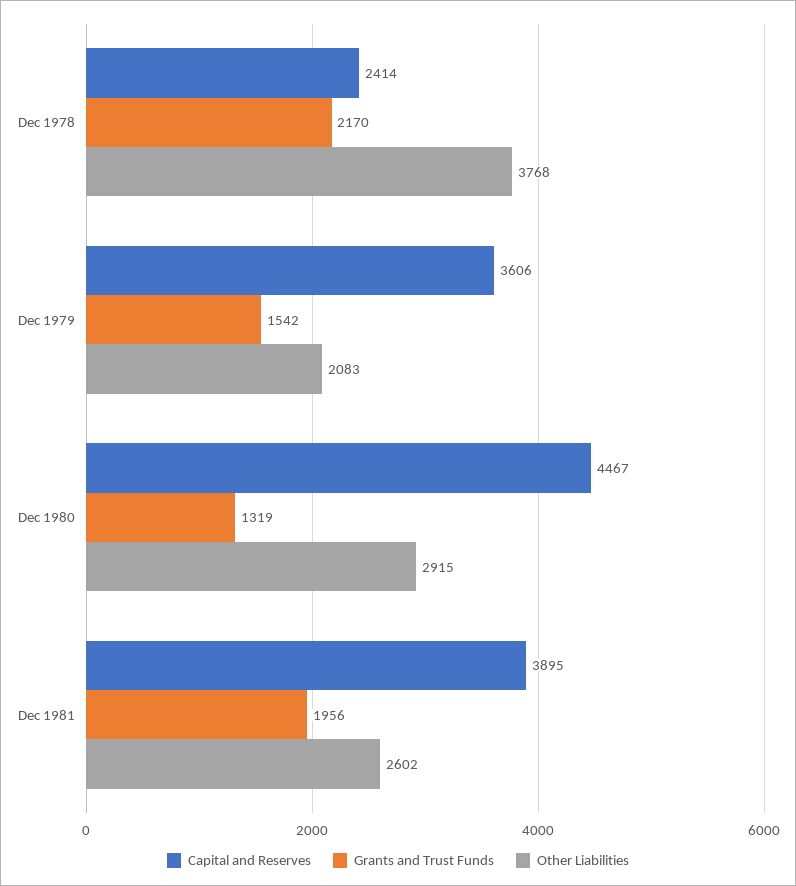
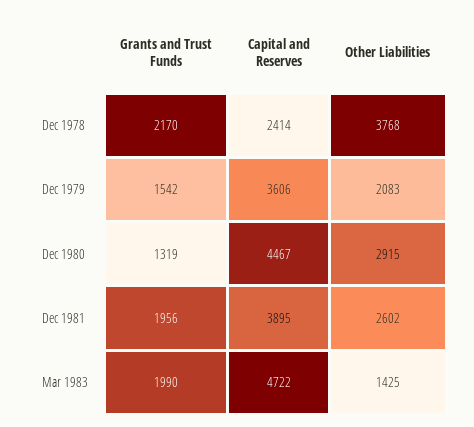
Grants and Trust Funds, Mar 1983: none -> 1990
Capital and Reserves, Mar 1983: none -> 4722
Other Liabilities, Mar 1983: none -> 1425

